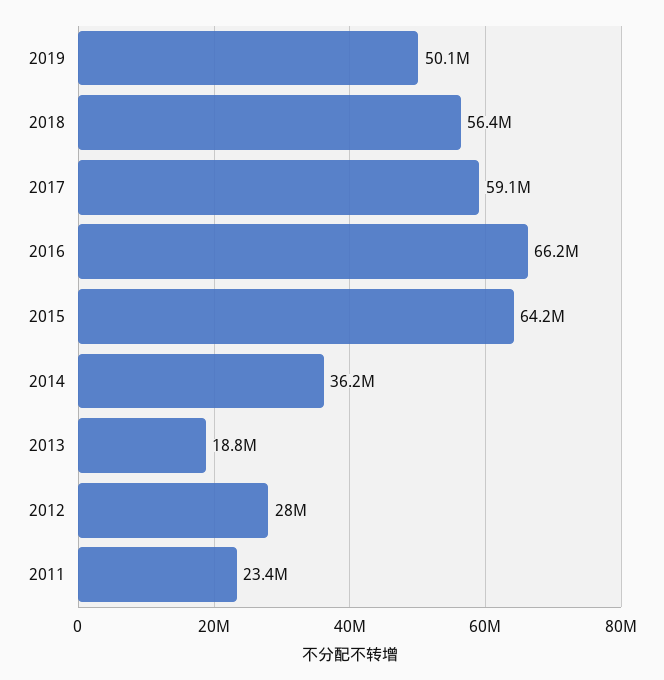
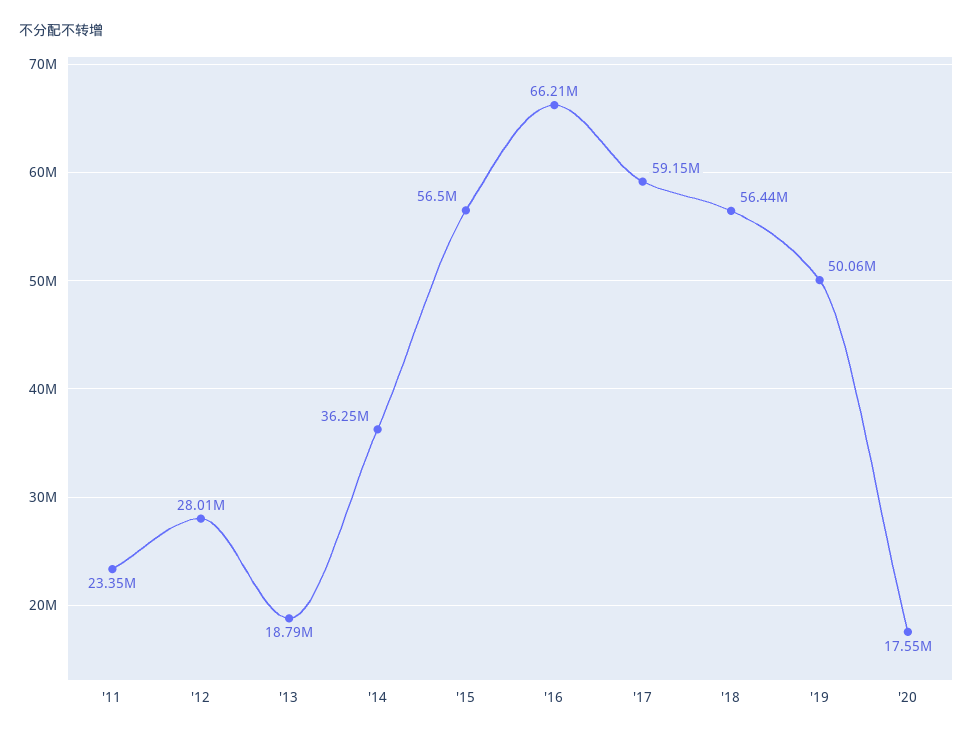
2015: 64200000 -> 56500000
'20: none -> 17550000

